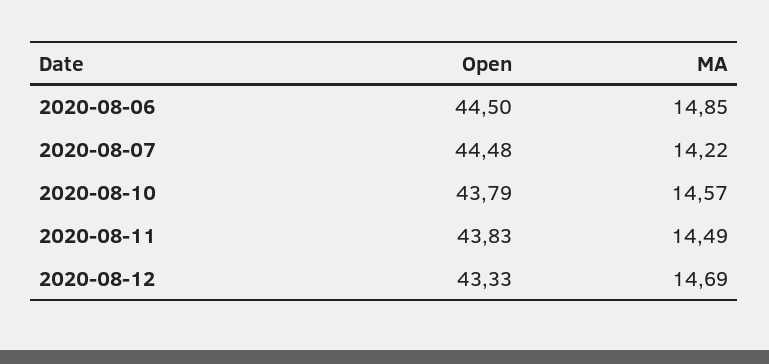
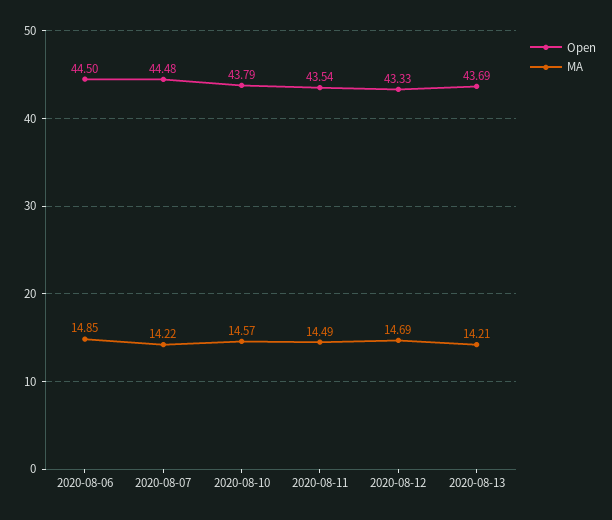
Open, 2020-08-11: 43.83 -> 43.54
Open, 2020-08-13: none -> 43.69
MA, 2020-08-13: none -> 14.21

